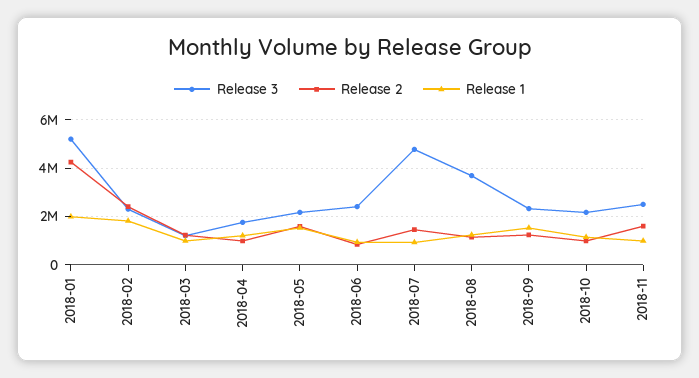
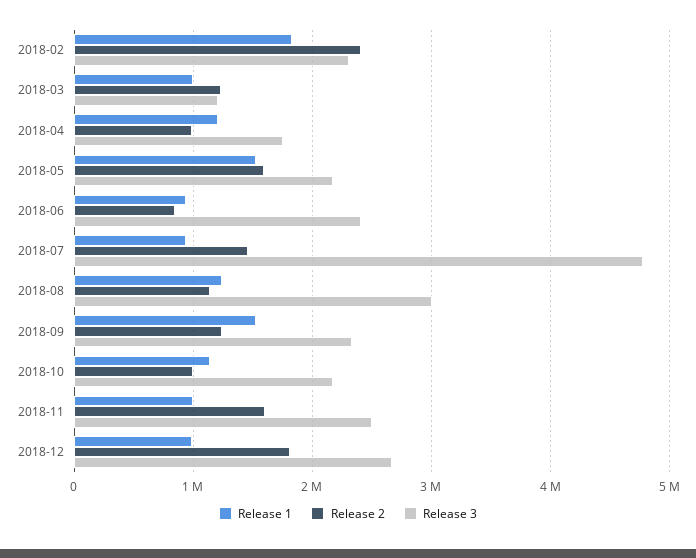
Release 3, 2018-01: 5250000 -> none
Release 2, 2018-01: 4250000 -> none
Release 1, 2018-01: 2000000 -> none
Release 3, 2018-08: 3750000 -> 3000000
Release 1, 2018-12: none -> 1000000
Release 2, 2018-12: none -> 1800000
Release 3, 2018-12: none -> 2700000

